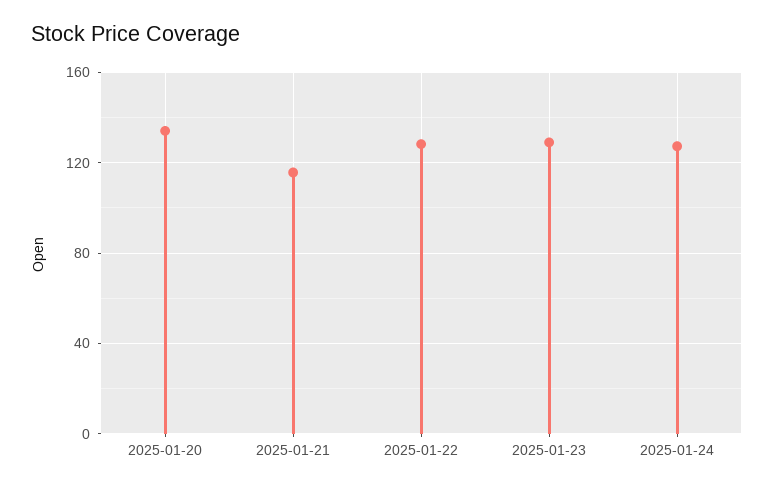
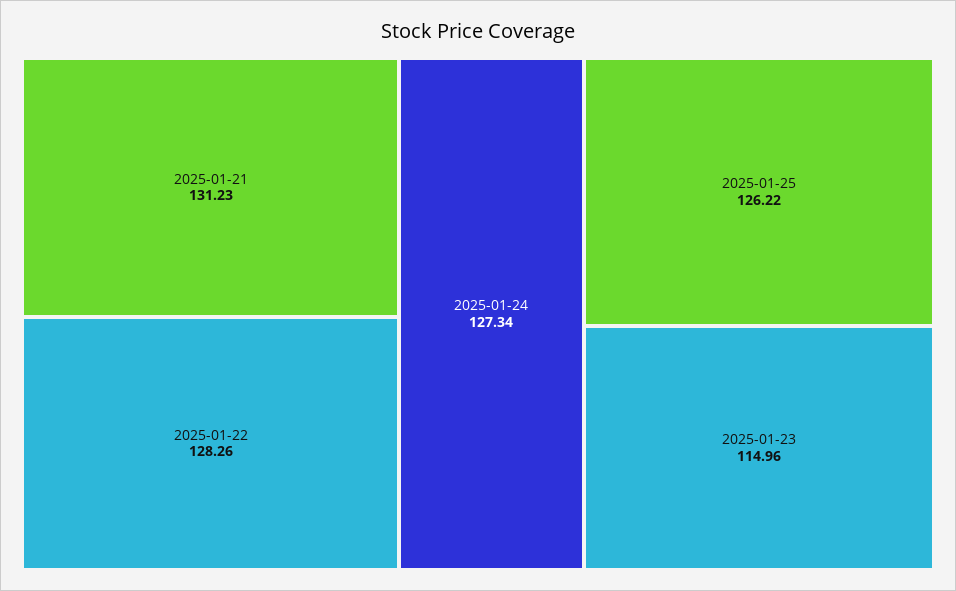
2025-01-20: 135 -> none
2025-01-21: 115 -> 131.23
2025-01-23: 130 -> 114.96
2025-01-25: none -> 126.22

